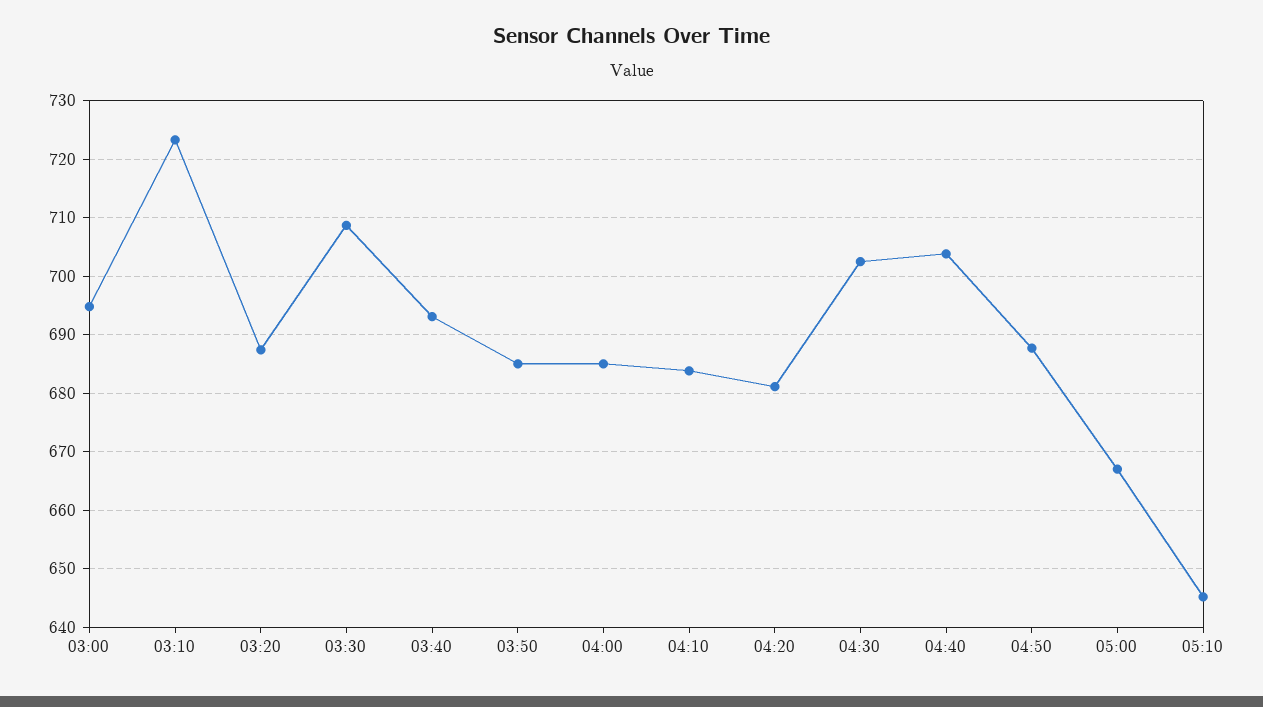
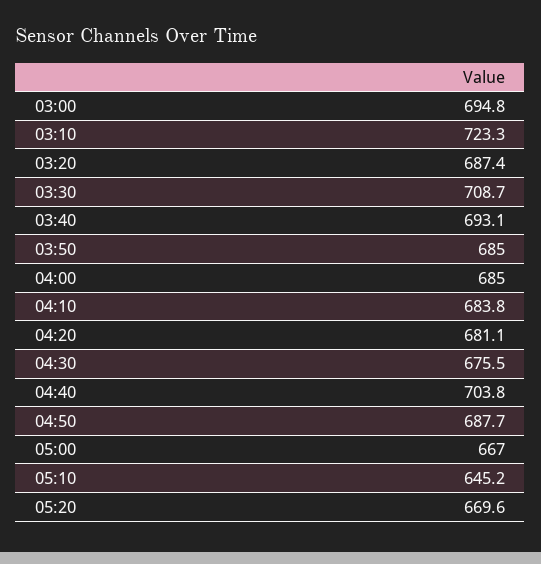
04:30: 702 -> 675.5
05:20: none -> 669.6

